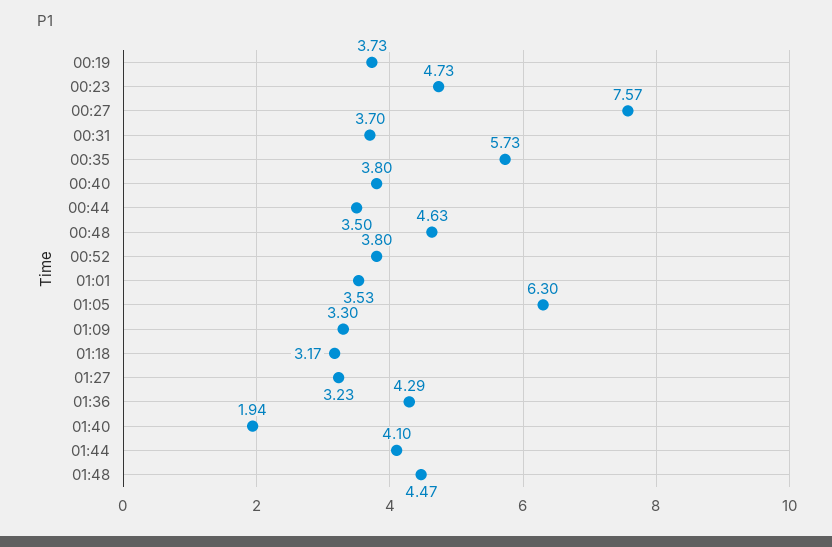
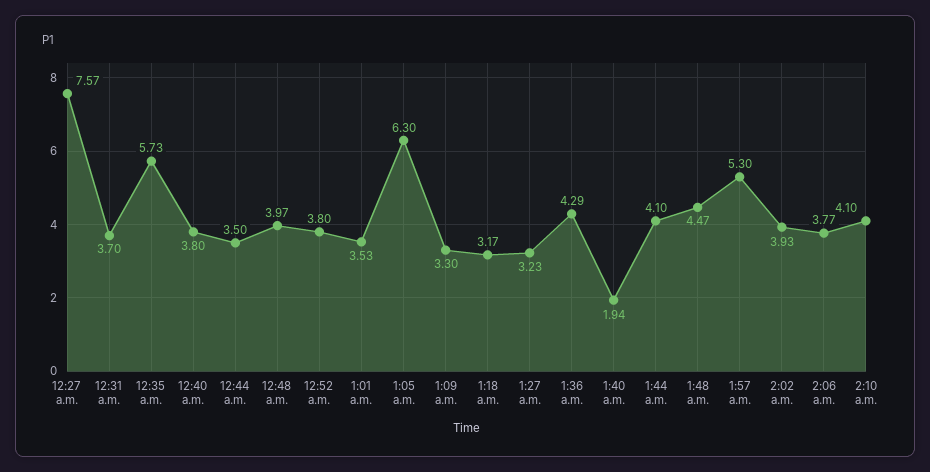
00:19: 3.73 -> none
00:23: 4.73 -> none
00:48: 4.63 -> 3.97
1:57 a.m.: none -> 5.3
2:02 a.m.: none -> 3.93
2:06 a.m.: none -> 3.77
2:10 a.m.: none -> 4.1

